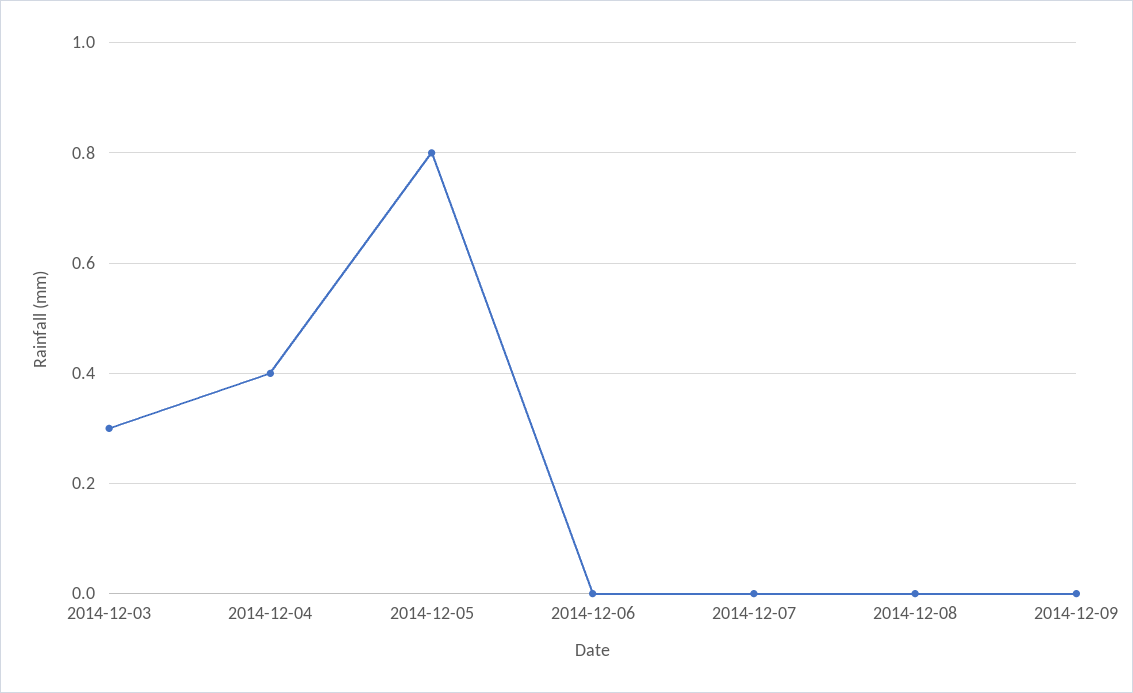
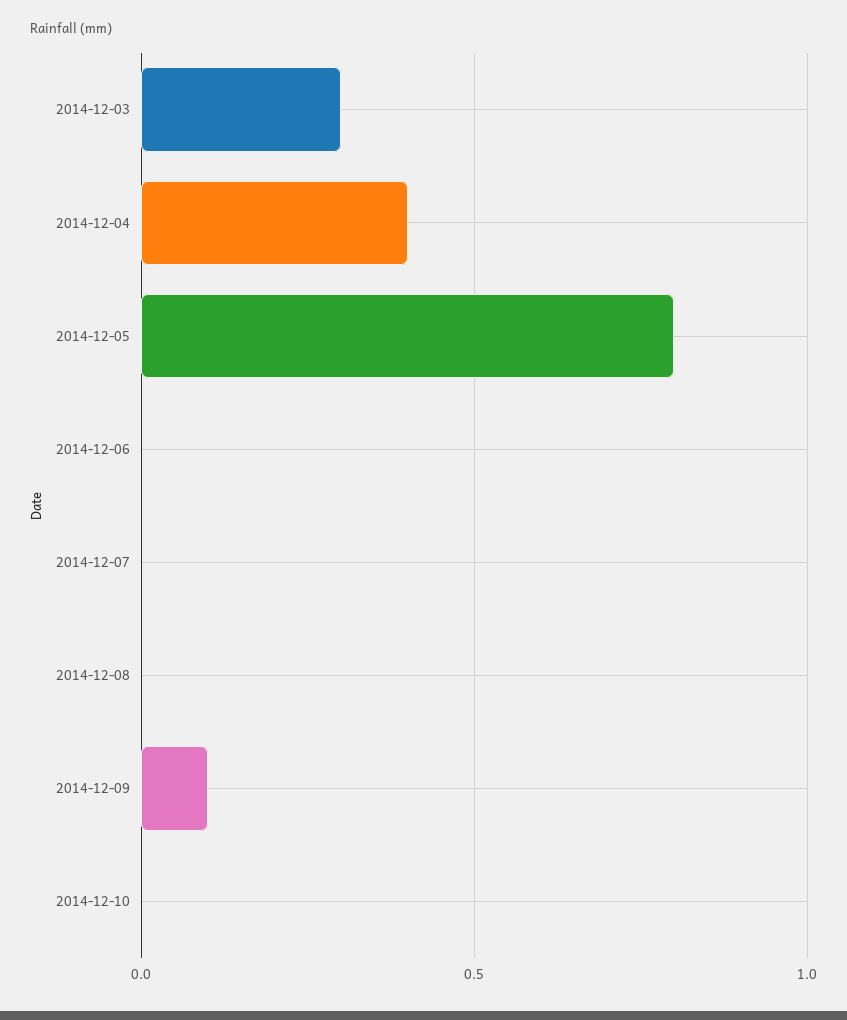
2014-12-09: 0 -> 0.1
2014-12-10: none -> 0

